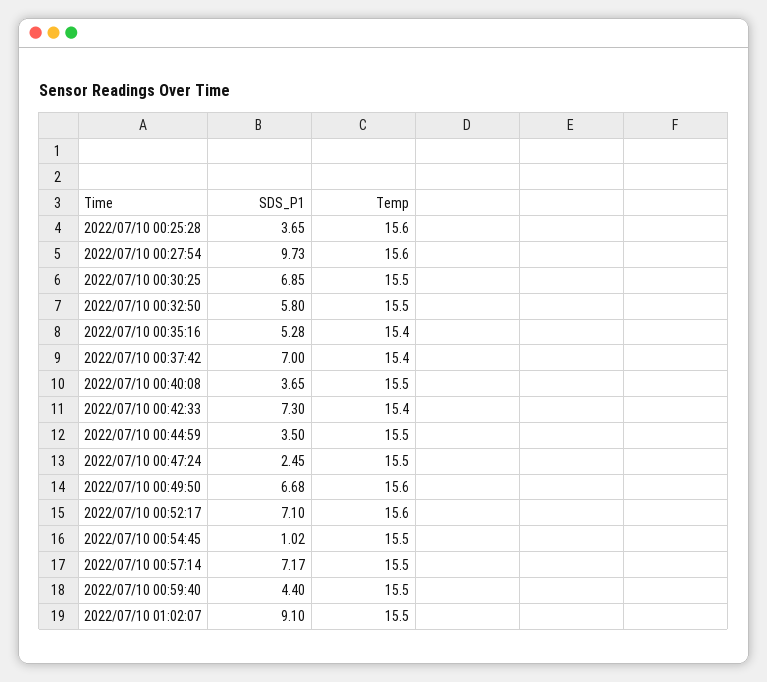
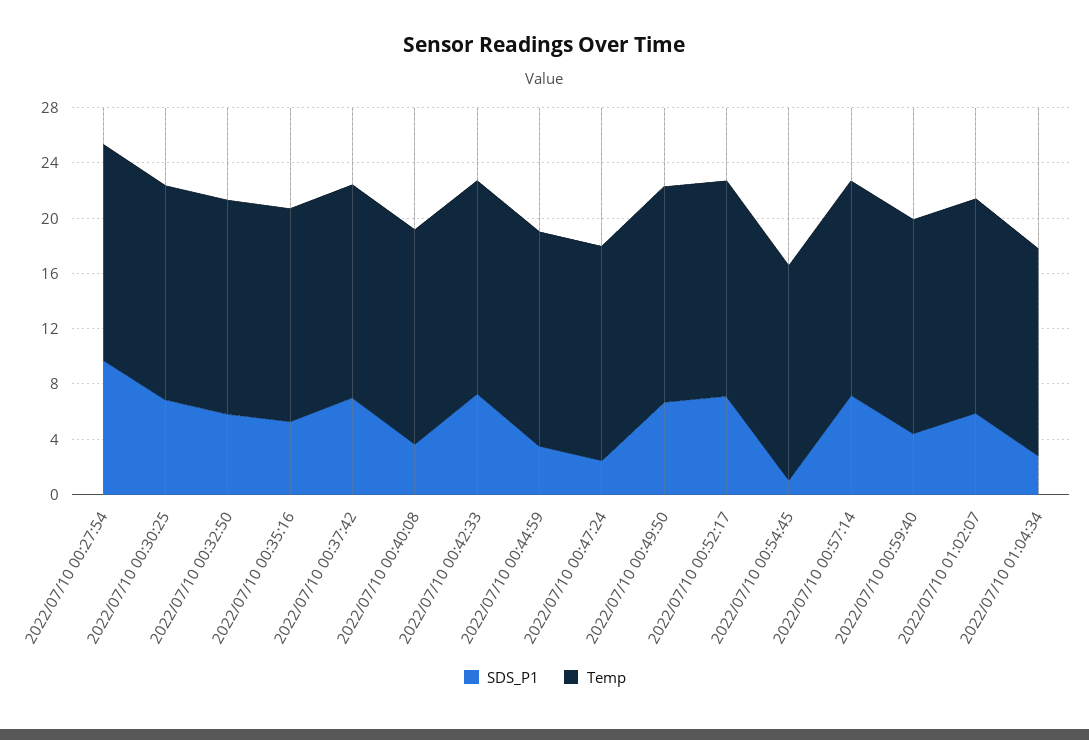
SDS_P1, 2022/07/10 00:25:28: 3.65 -> none
Temp, 2022/07/10 00:25:28: 15.6 -> none
SDS_P1, 2022/07/10 01:02:07: 9.1 -> 6
SDS_P1, 2022/07/10 01:04:34: none -> 3
Temp, 2022/07/10 01:04:34: none -> 15

